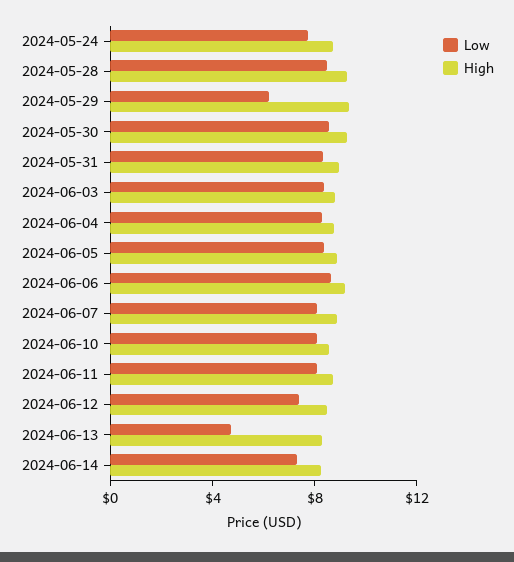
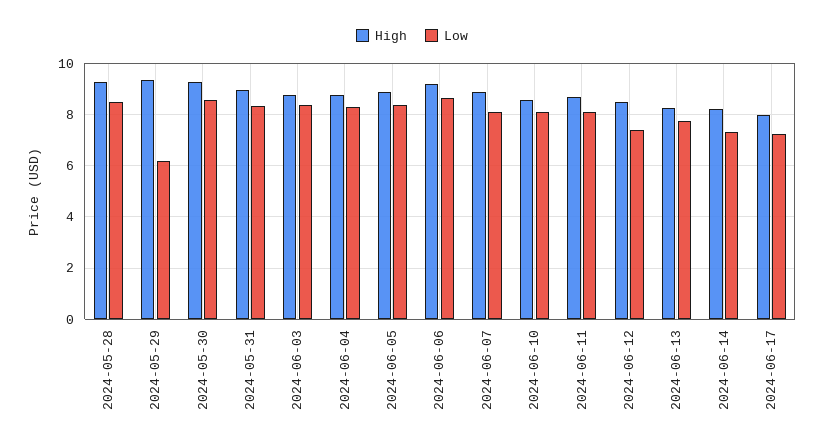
Low, 2024-05-24: 8 -> none
High, 2024-05-24: 9 -> none
Low, 2024-06-13: 5 -> 7.75
High, 2024-06-17: none -> 8
Low, 2024-06-17: none -> 7.25

